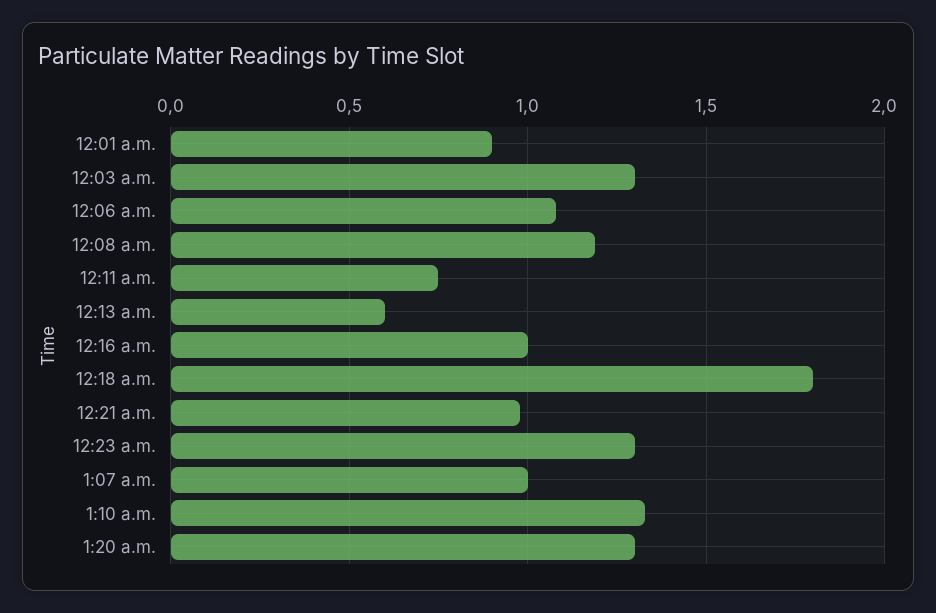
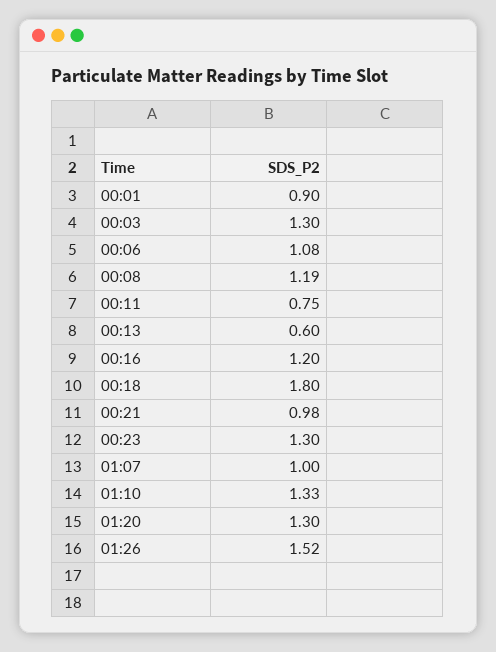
12:16 a.m.: 1 -> 1.2
01:26: none -> 1.52

